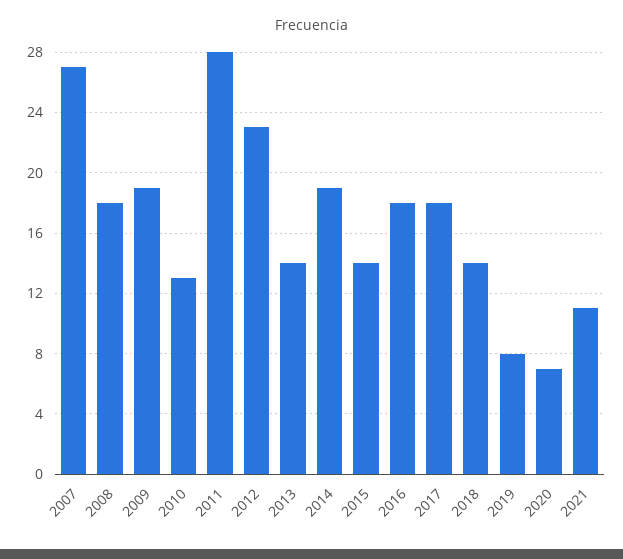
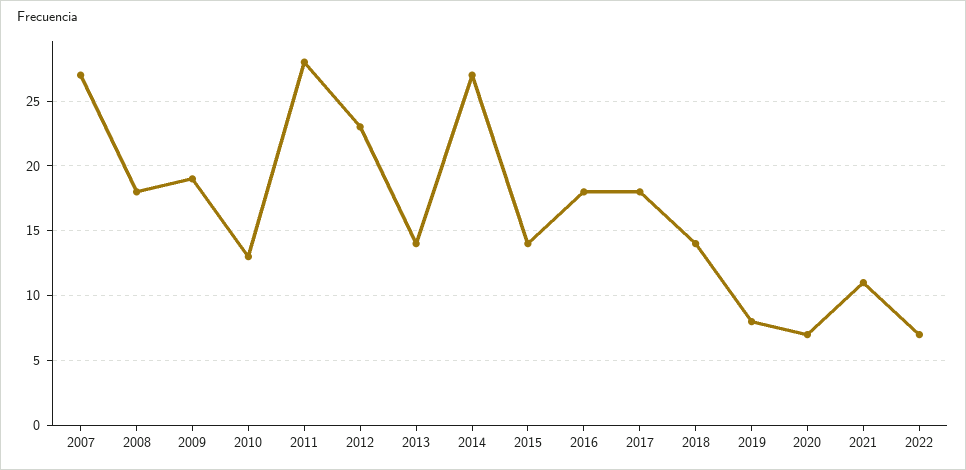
2014: 19 -> 27
2022: none -> 7

